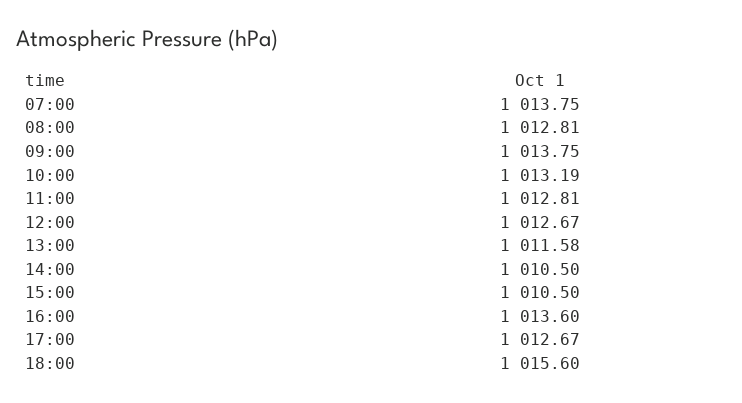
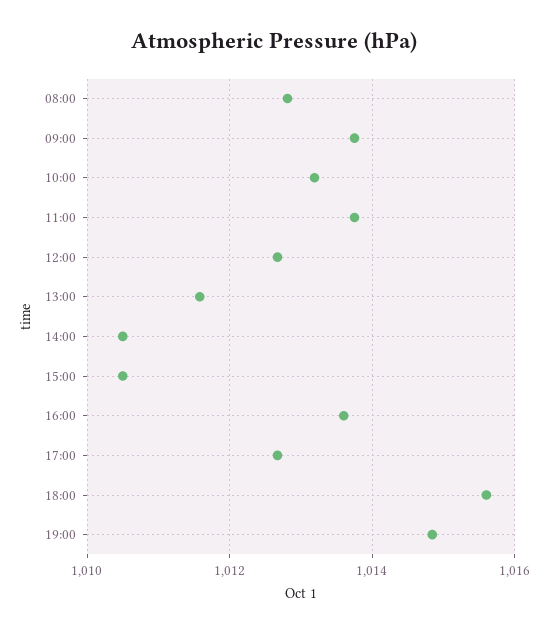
07:00: 1013.75 -> none
11:00: 1012.81 -> 1013.8
19:00: none -> 1014.8

